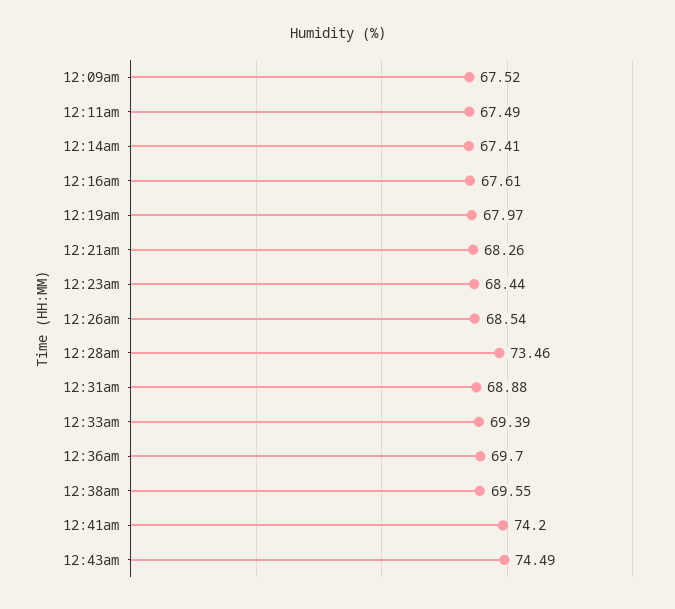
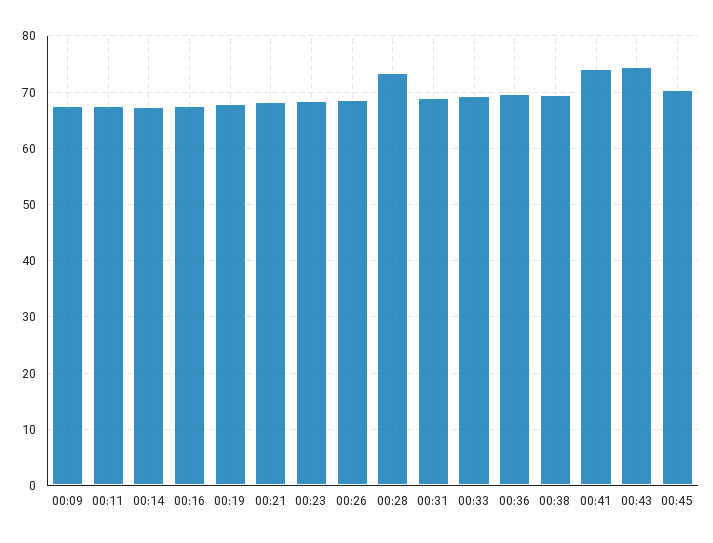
00:45: none -> 70

